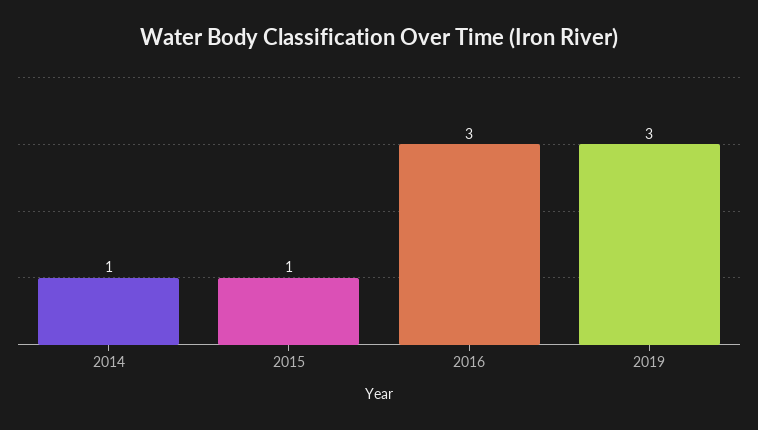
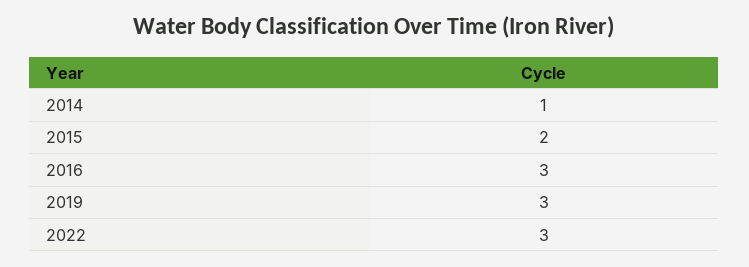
2015: 1 -> 2
2022: none -> 3

